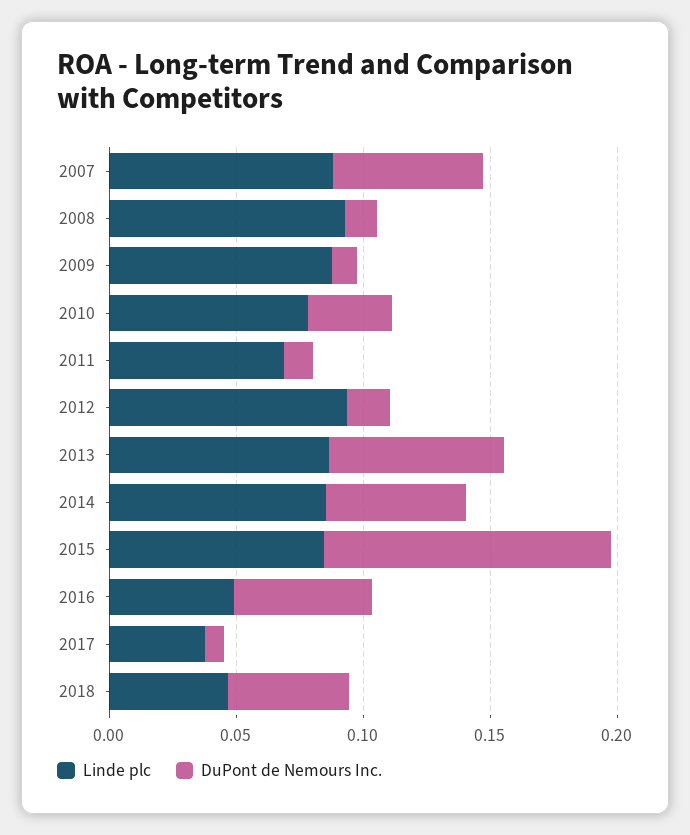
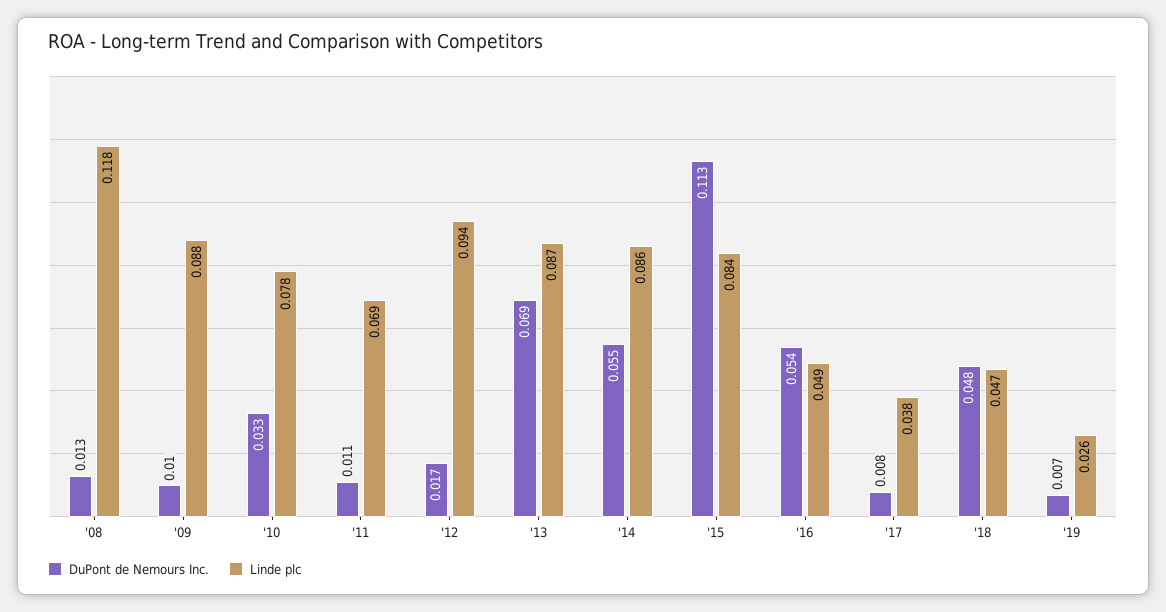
Linde plc, 2007: 0.09 -> none
DuPont de Nemours Inc., 2007: 0.06 -> none
Linde plc, 2008: 0.09 -> 0.118
DuPont de Nemours Inc., '19: none -> 0.007
Linde plc, '19: none -> 0.026

